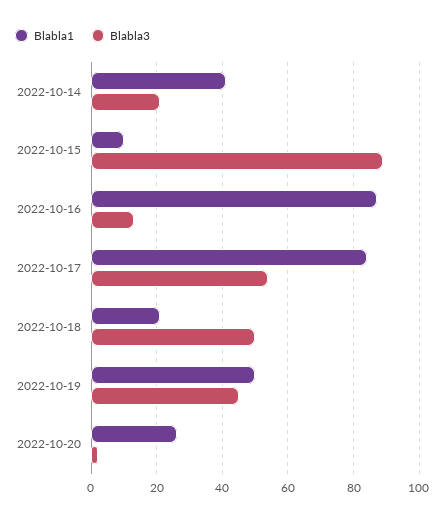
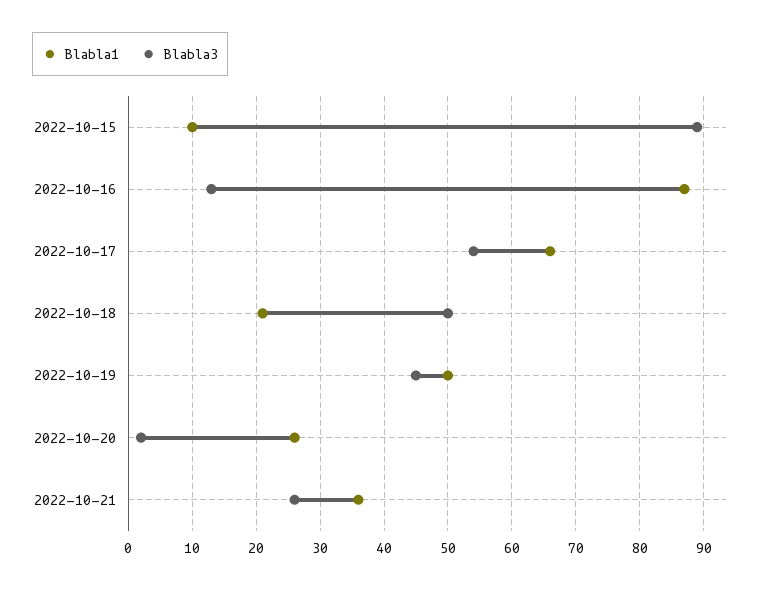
Blabla1, 2022-10-14: 40 -> none
Blabla3, 2022-10-14: 20 -> none
Blabla1, 2022-10-17: 85 -> 66
Blabla1, 2022-10-21: none -> 36
Blabla3, 2022-10-21: none -> 26

